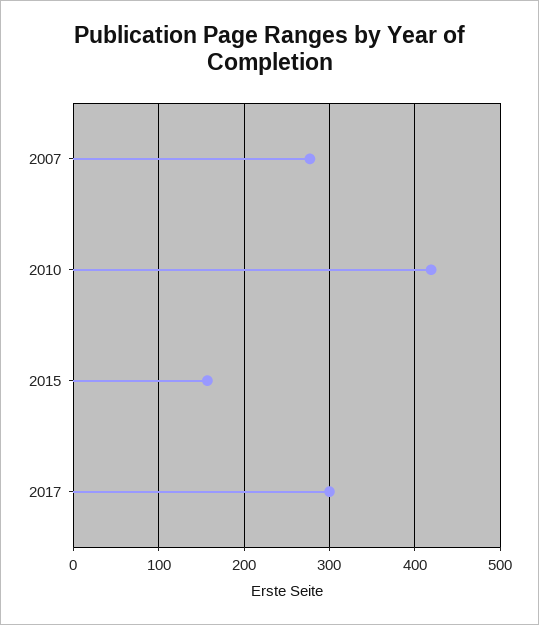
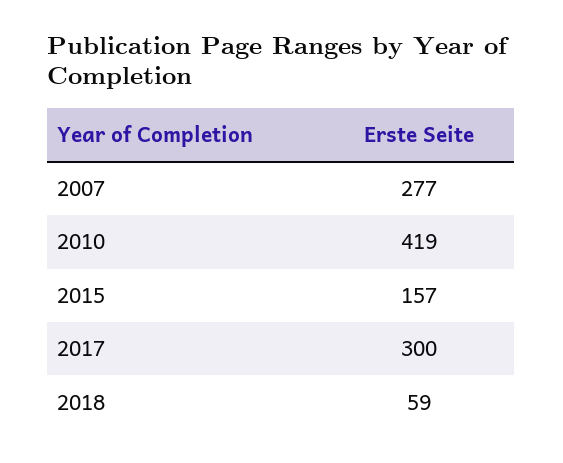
2018: none -> 59

